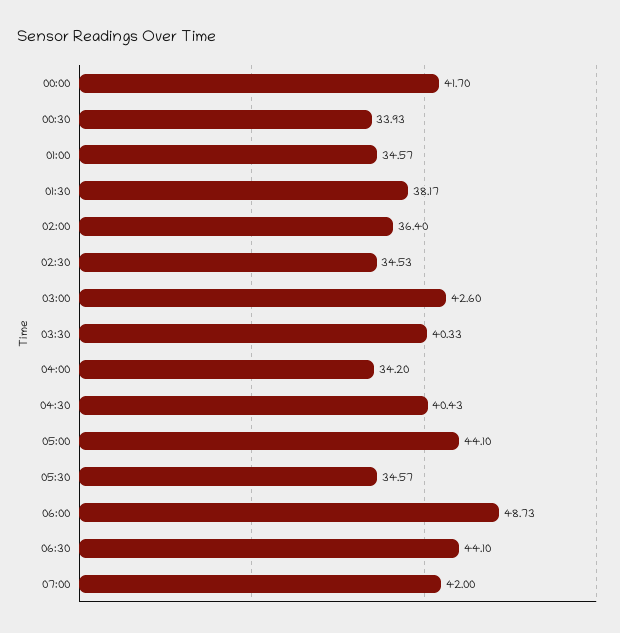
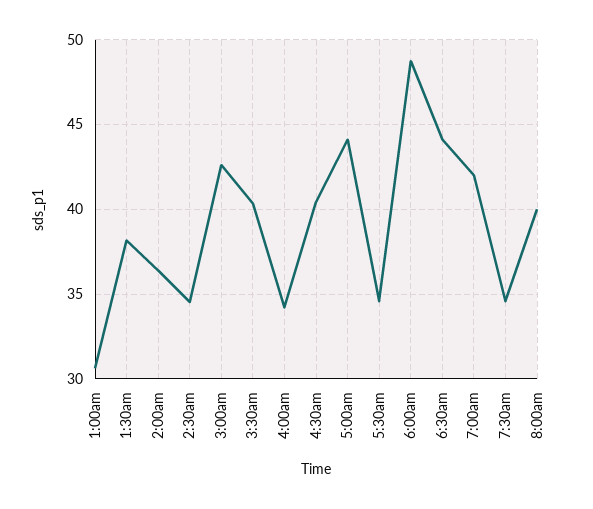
00:00: 41.7 -> none
00:30: 33.93 -> none
01:00: 34.57 -> 30.5
7:30am: none -> 34.5
8:00am: none -> 40

